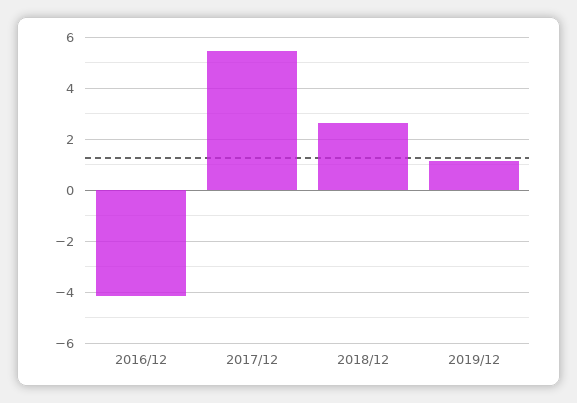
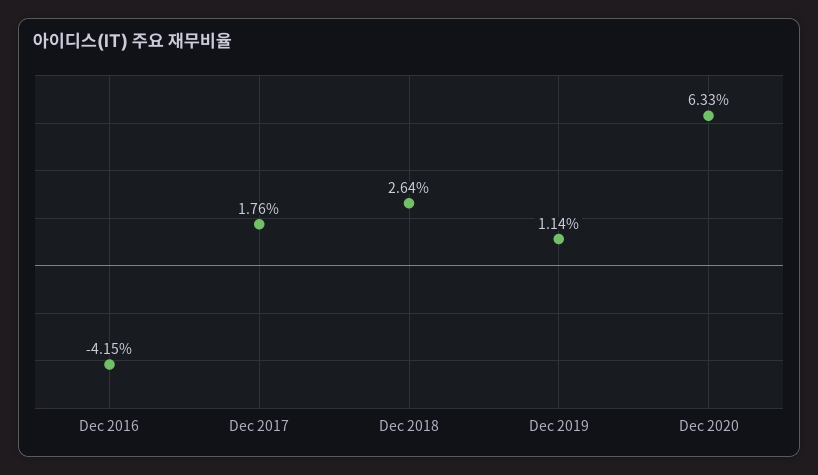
2017/12: 5.5 -> 1.76
Dec 2020: none -> 6.33

